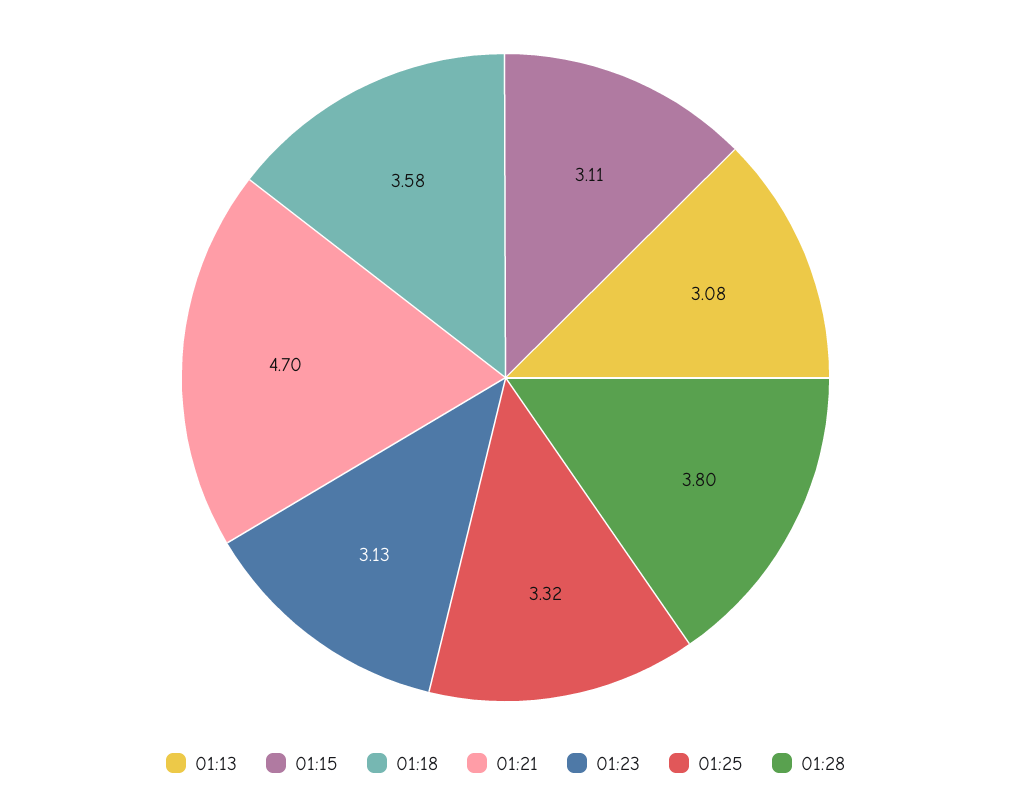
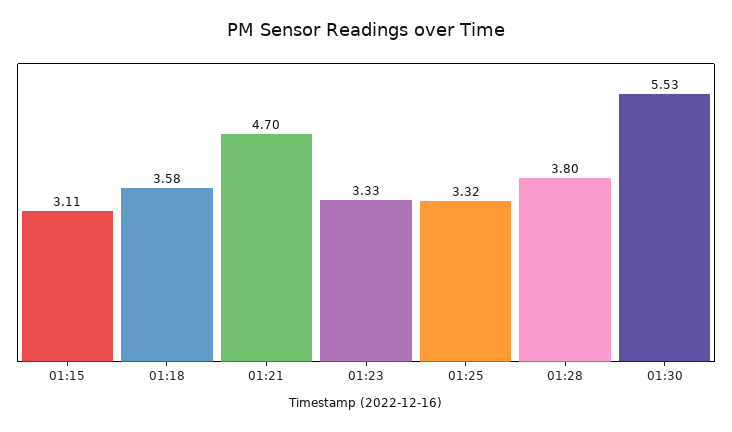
01:13: 3.08 -> none
01:23: 3.13 -> 3.33
01:30: none -> 5.53

